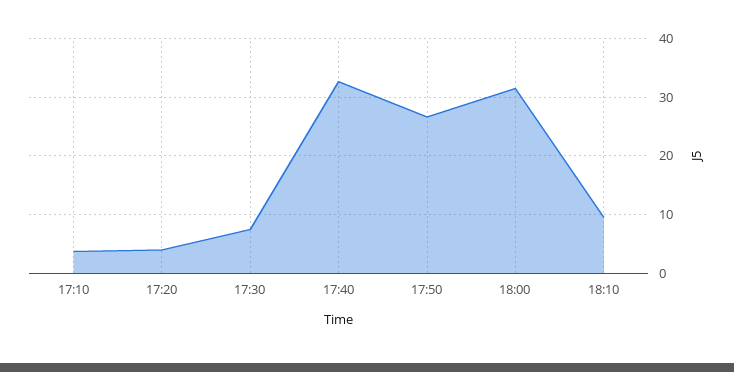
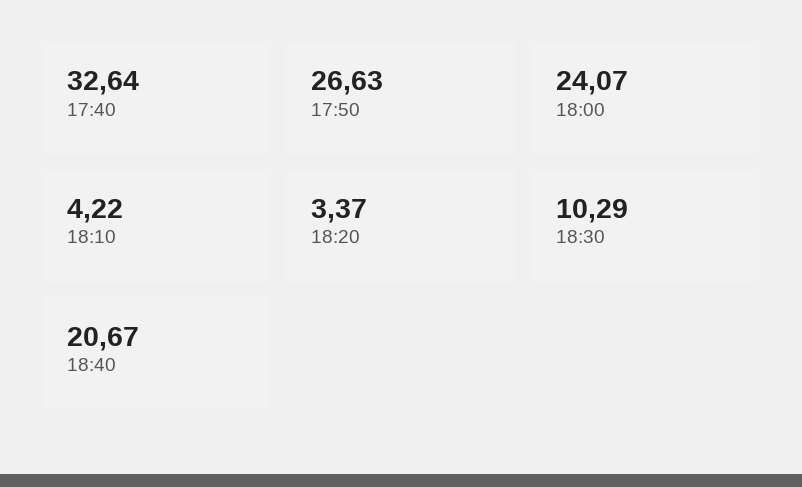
17:10: 4 -> none
17:20: 4 -> none
17:30: 8 -> none
18:00: 32 -> 24.07
18:10: 10 -> 4.22
18:20: none -> 3.37
18:30: none -> 10.29
18:40: none -> 20.67

